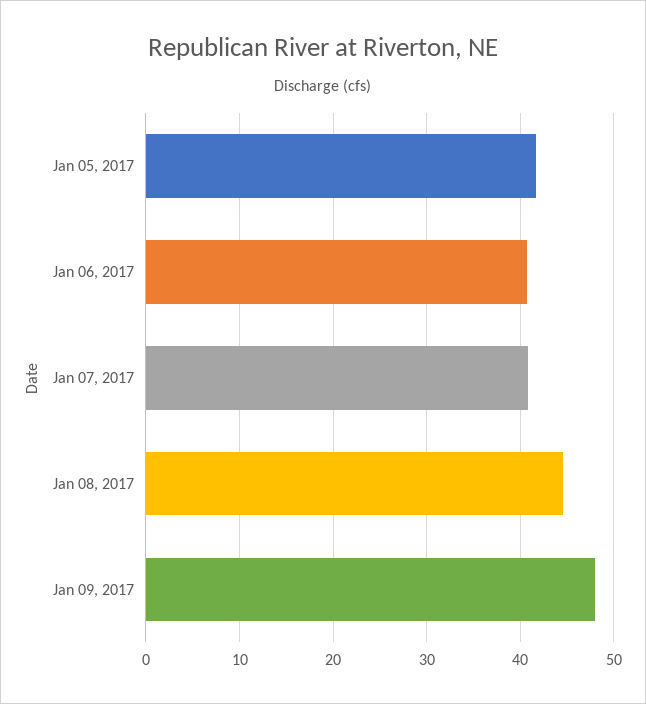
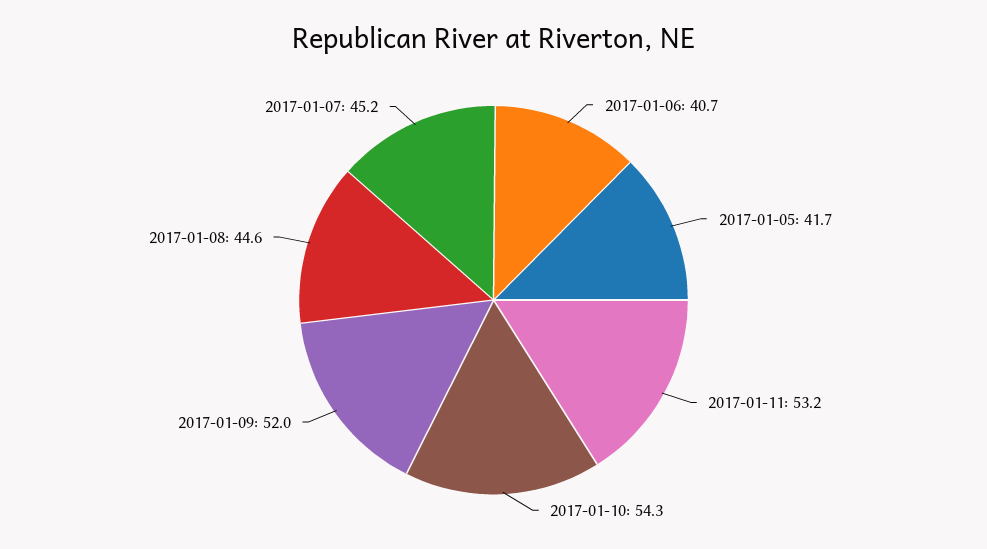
Jan 07, 2017: 41 -> 45.2
Jan 09, 2017: 48 -> 52
2017-01-11: none -> 53.2
2017-01-10: none -> 54.3

